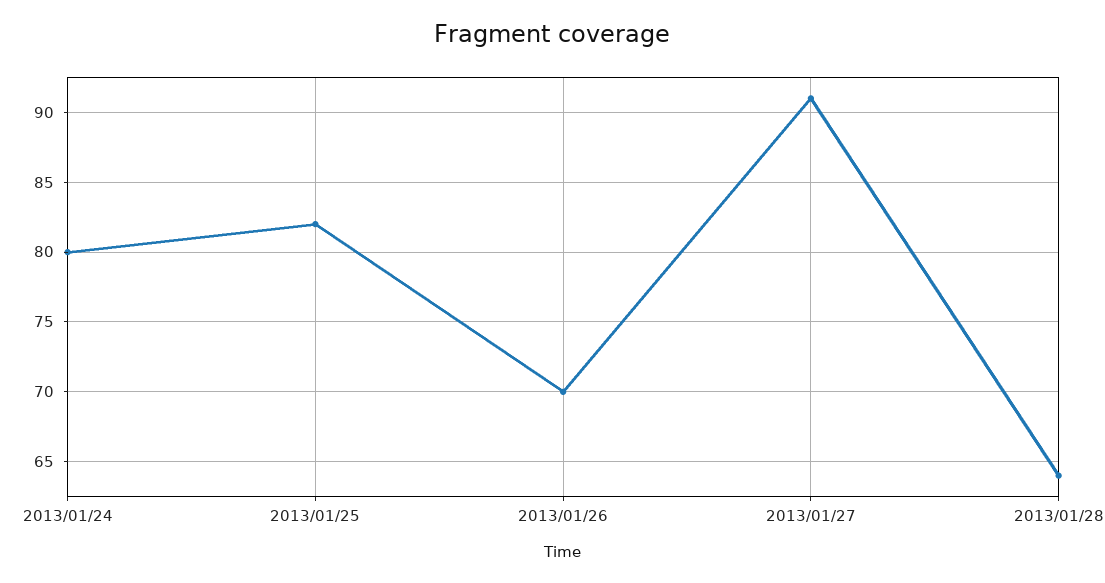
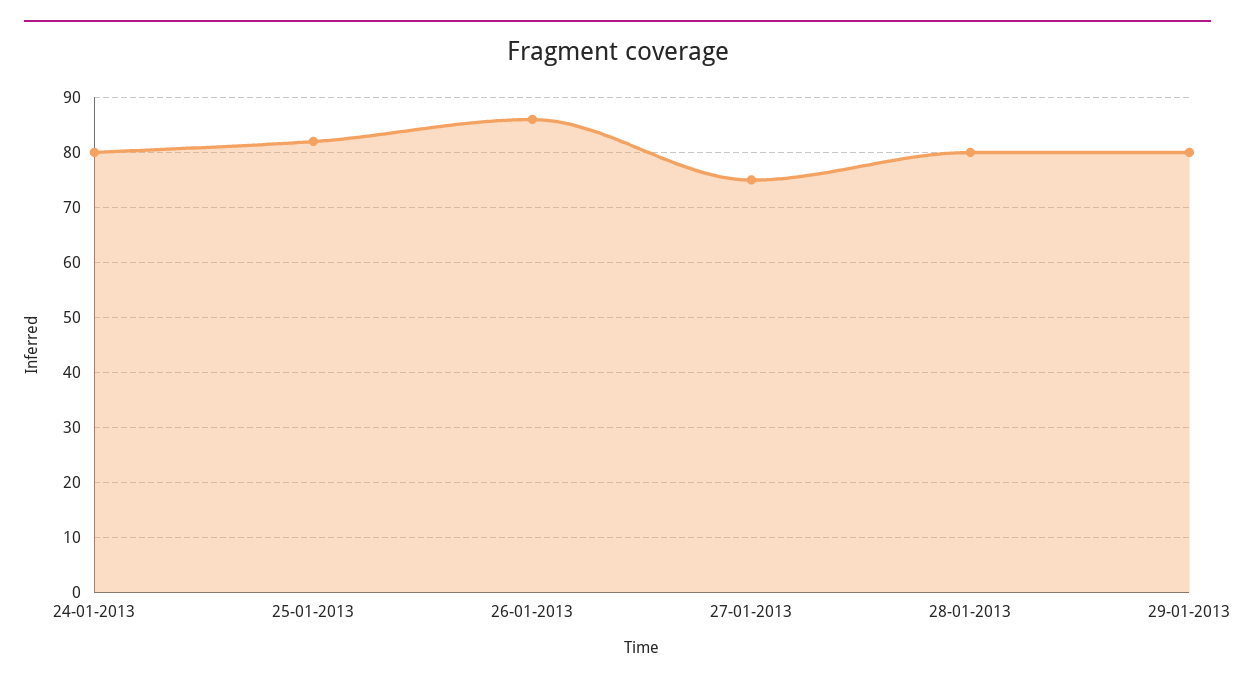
2013/01/26: 70 -> 85
2013/01/27: 91 -> 75
2013/01/28: 64 -> 80
29-01-2013: none -> 80

